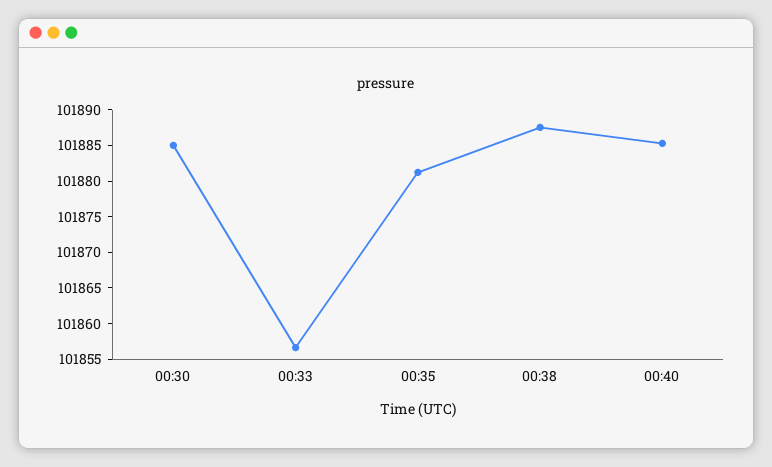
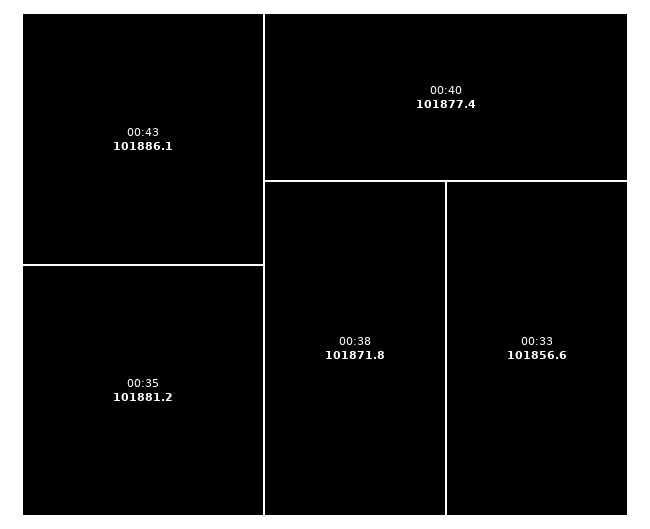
00:30: 101885 -> none
00:38: 101887.5 -> 101871.8
00:40: 101885 -> 101877.4
00:43: none -> 101886.1

